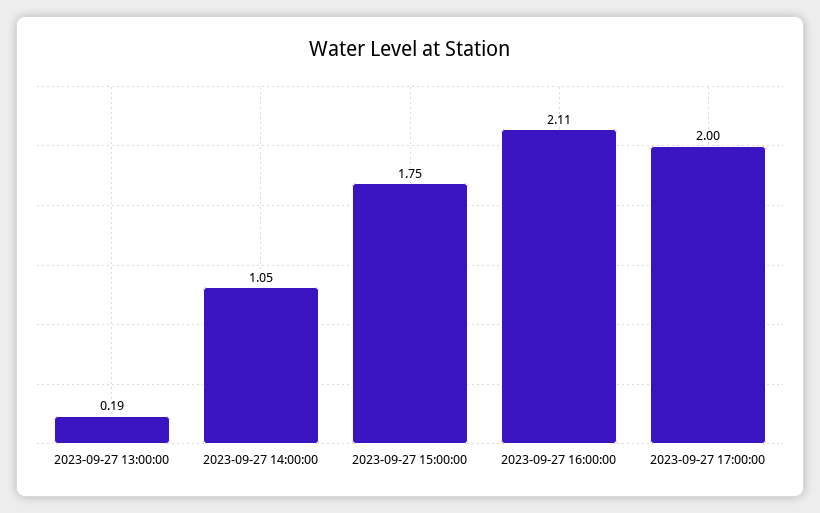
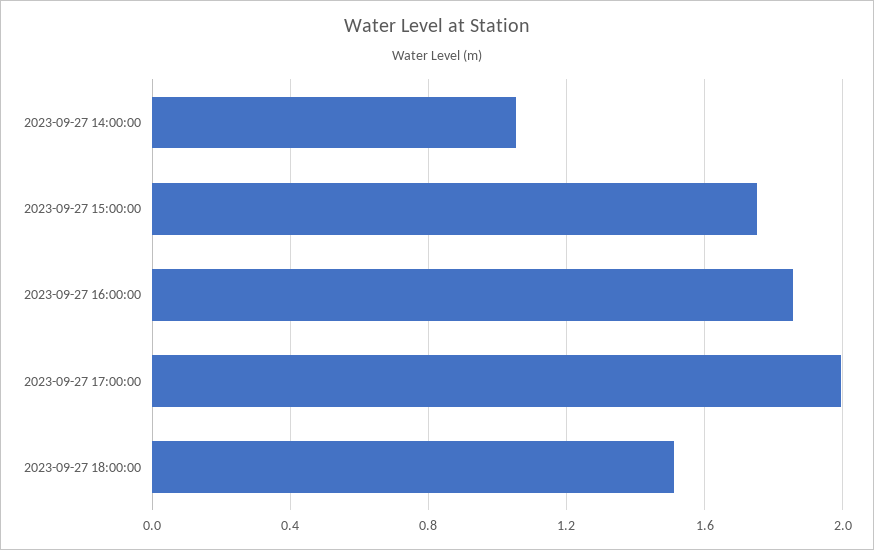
2023-09-27 13:00:00: 0.19 -> none
2023-09-27 16:00:00: 2.11 -> 1.85
2023-09-27 18:00:00: none -> 1.5

